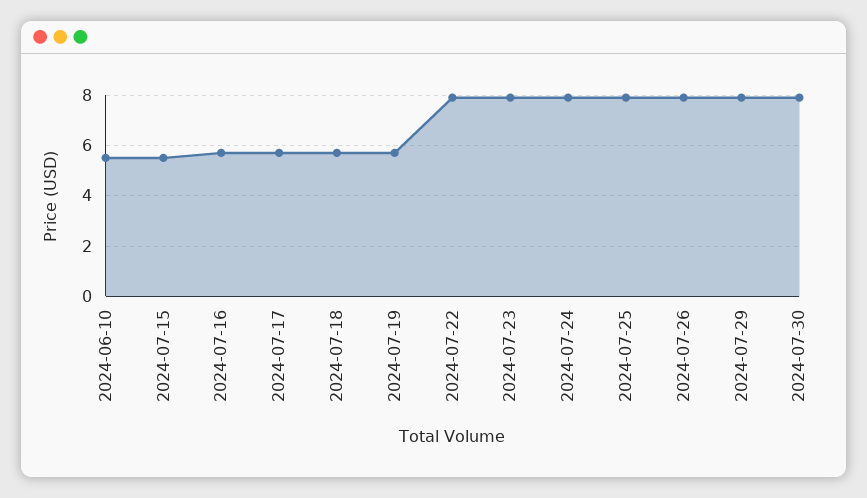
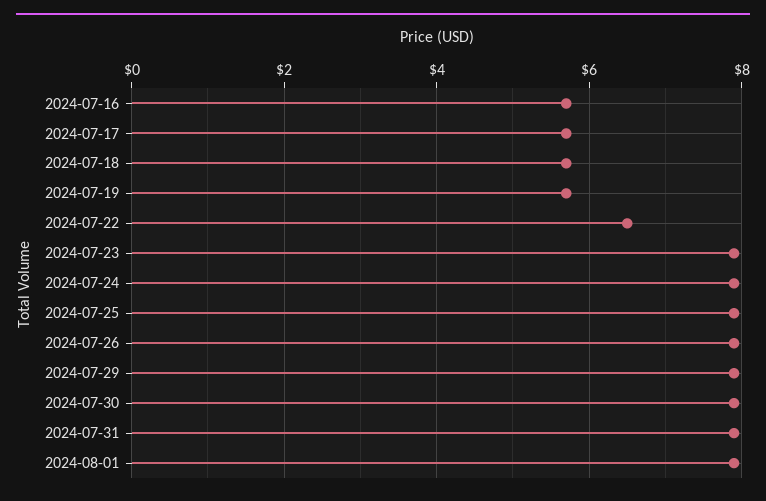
2024-06-10: 5.5 -> none
2024-07-15: 5.5 -> none
2024-07-22: 8 -> 6.5
2024-07-31: none -> 8
2024-08-01: none -> 8

